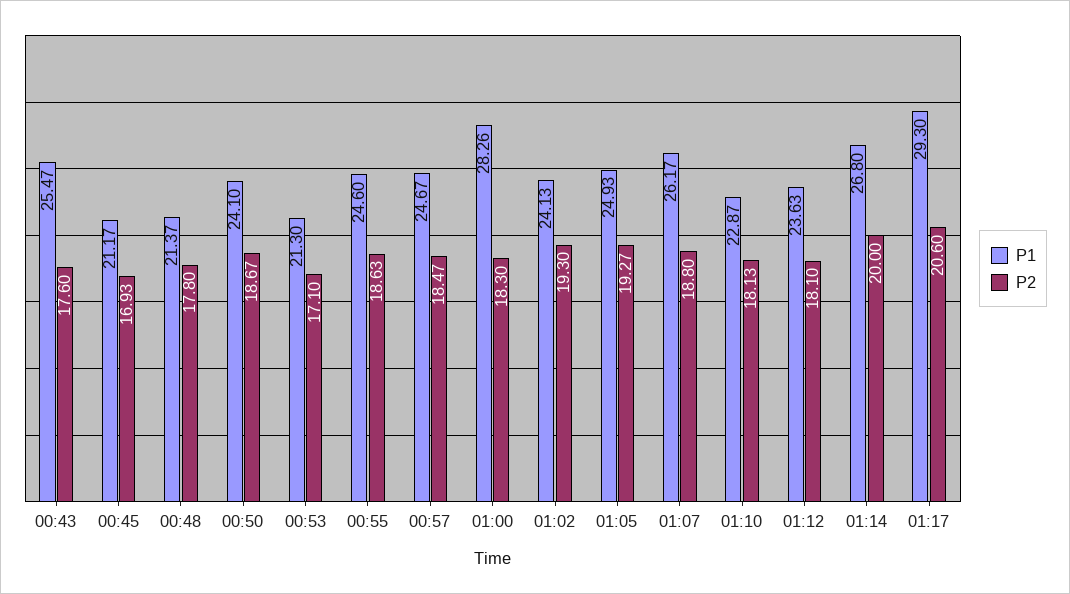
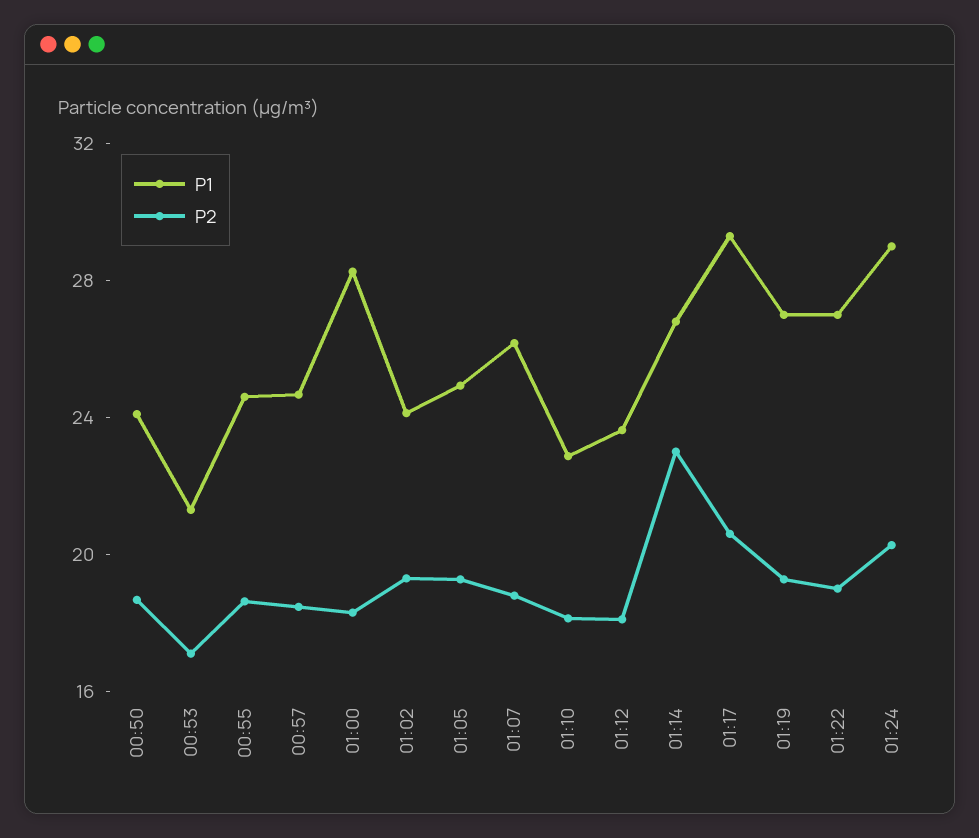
P1, 00:43: 25.47 -> none
P2, 00:43: 17.6 -> none
P1, 00:45: 21.17 -> none
P2, 00:45: 16.93 -> none
P1, 00:48: 21.37 -> none
P2, 00:48: 17.8 -> none
P2, 01:14: 20 -> 23
P1, 01:19: none -> 27
P2, 01:19: none -> 19
P1, 01:22: none -> 27
P2, 01:22: none -> 19
P1, 01:24: none -> 29
P2, 01:24: none -> 20

